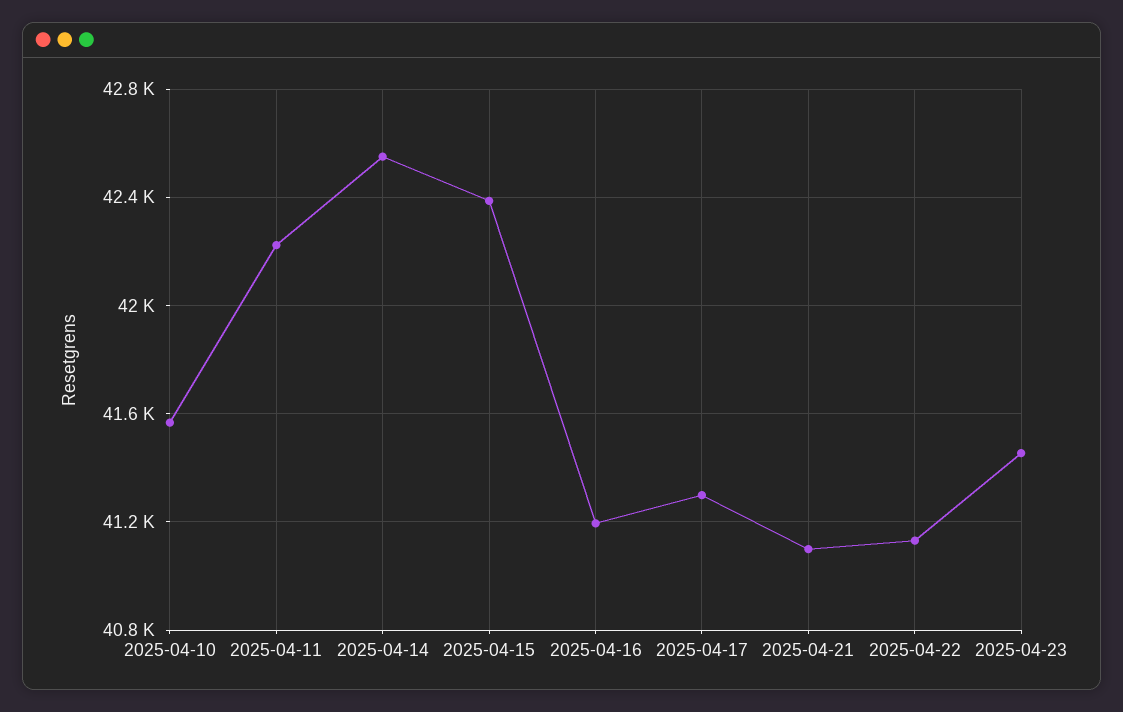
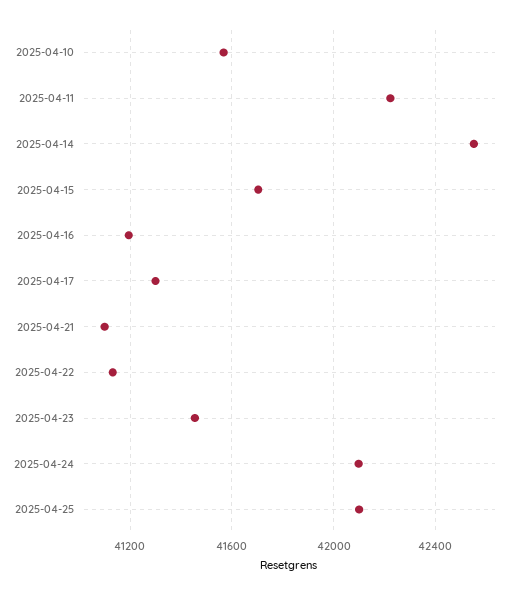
2025-04-15: 42400 -> 41700
2025-04-24: none -> 42100
2025-04-25: none -> 42100

